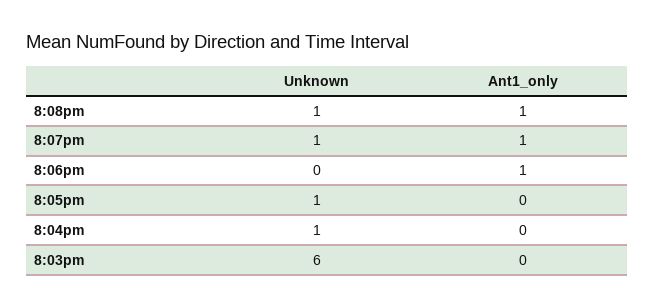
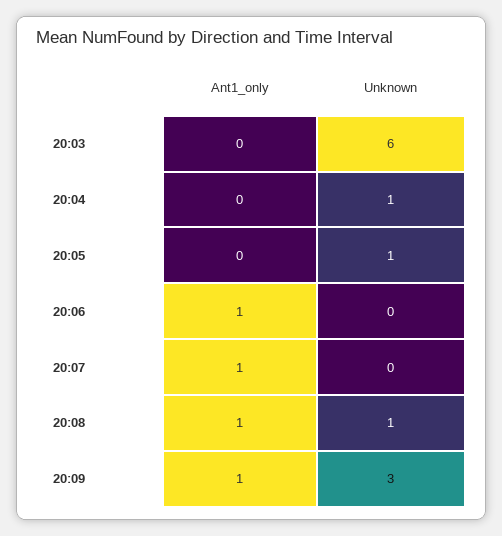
Unknown, 8:07pm: 1 -> 0
Ant1_only, 20:09: none -> 1
Unknown, 20:09: none -> 3

